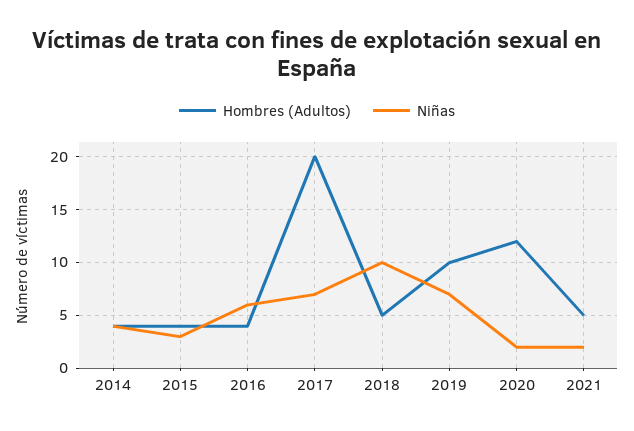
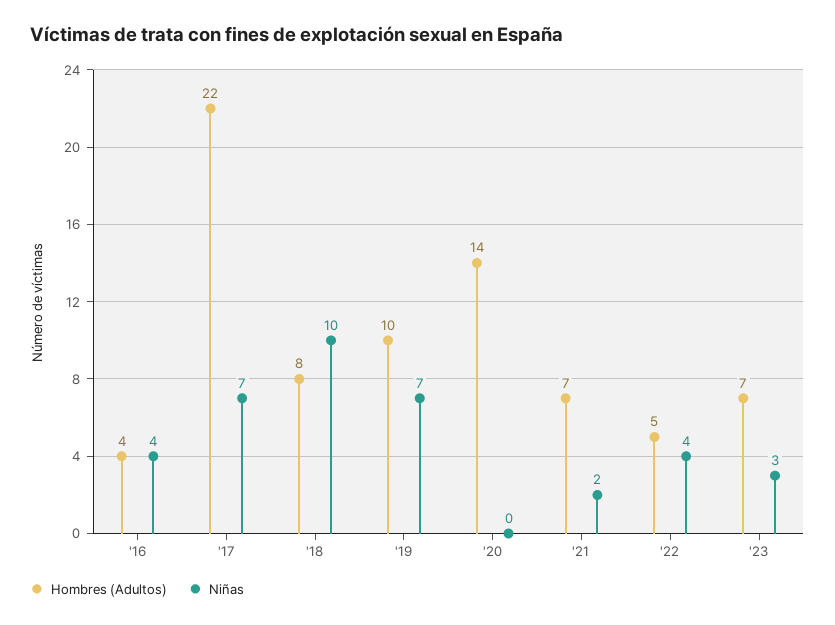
Hombres (Adultos), 2014: 4 -> none
Niñas, 2014: 4 -> none
Hombres (Adultos), 2015: 4 -> none
Niñas, 2015: 3 -> none
Niñas, 2016: 6 -> 4
Hombres (Adultos), 2017: 20 -> 22
Hombres (Adultos), 2018: 5 -> 8
Hombres (Adultos), 2020: 12 -> 14
Niñas, 2020: 2 -> 0
Hombres (Adultos), 2021: 5 -> 7
Hombres (Adultos), '22: none -> 5
Niñas, '22: none -> 4
Hombres (Adultos), '23: none -> 7
Niñas, '23: none -> 3

